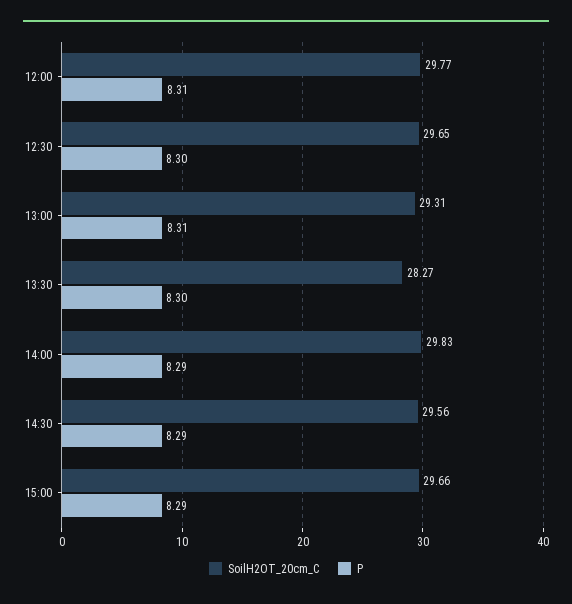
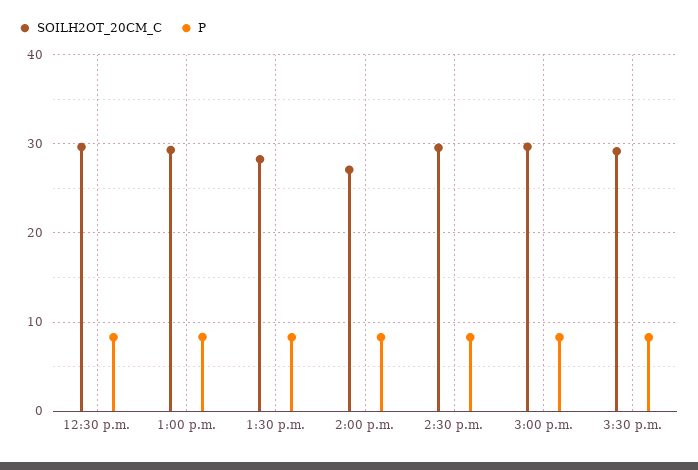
SoilH2OT_20cm_C, 12:00: 29.77 -> none
P, 12:00: 8.31 -> none
SoilH2OT_20cm_C, 14:00: 29.83 -> 27
SoilH2OT_20cm_C, 3:30 p.m.: none -> 29
P, 3:30 p.m.: none -> 8

